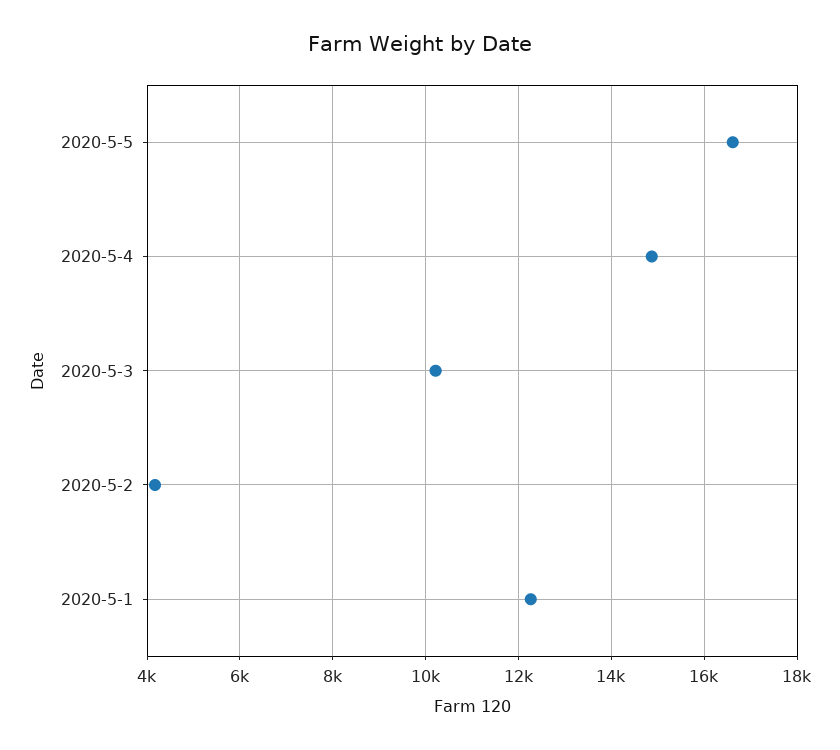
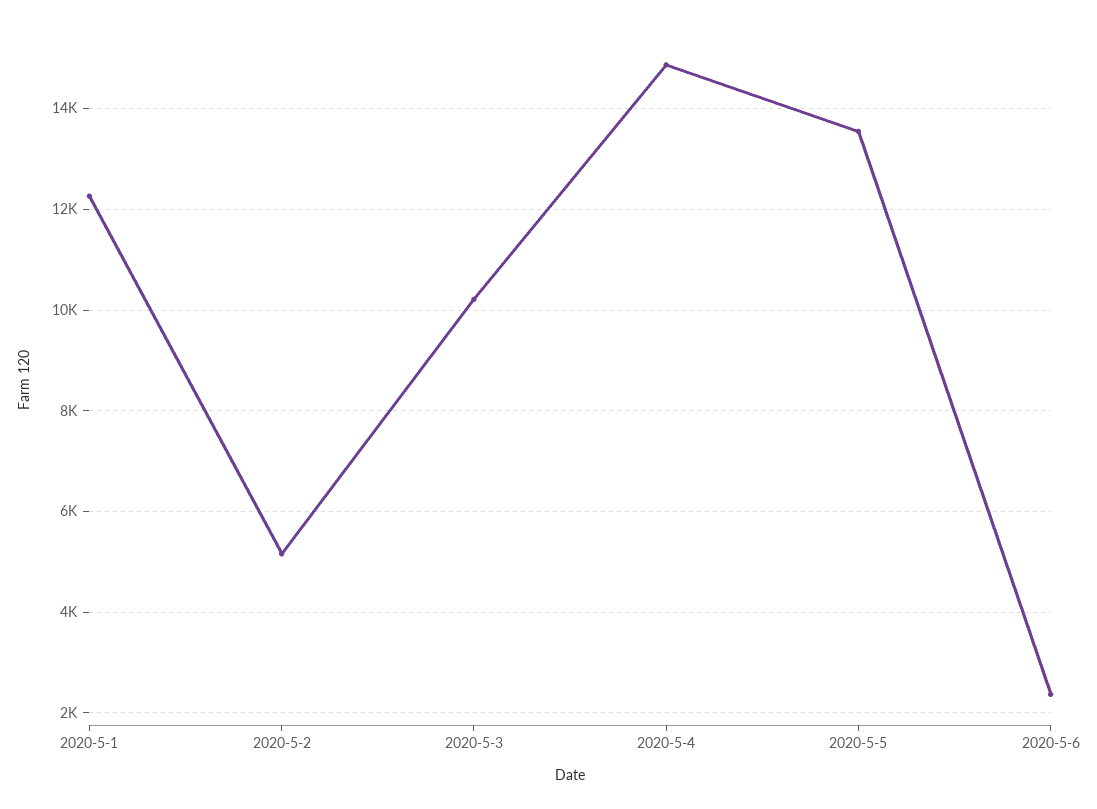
2020-5-5: 16600 -> 13600
2020-5-2: 4200 -> 5200
2020-5-6: none -> 2400

